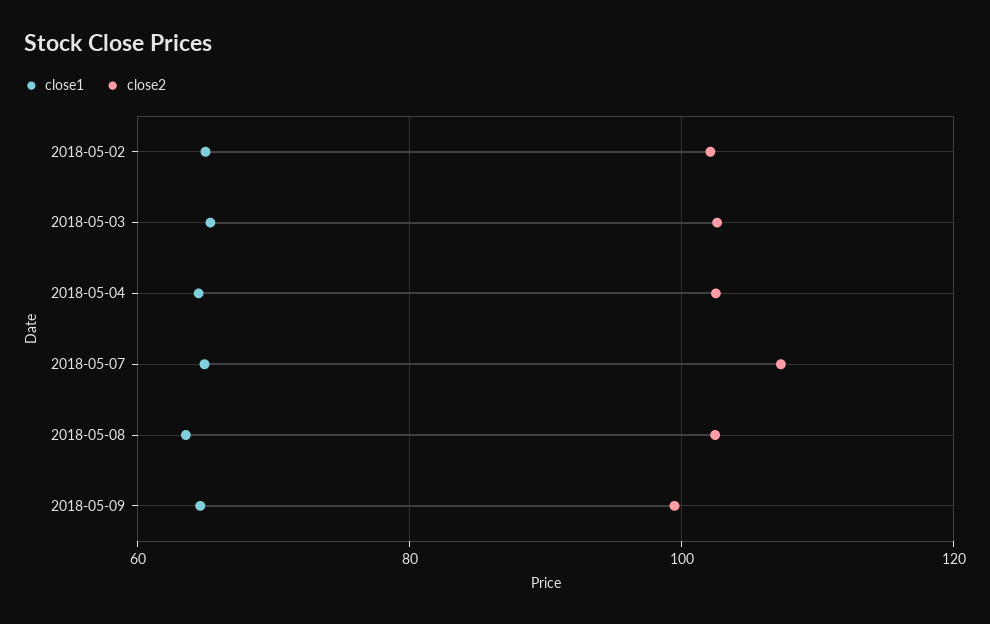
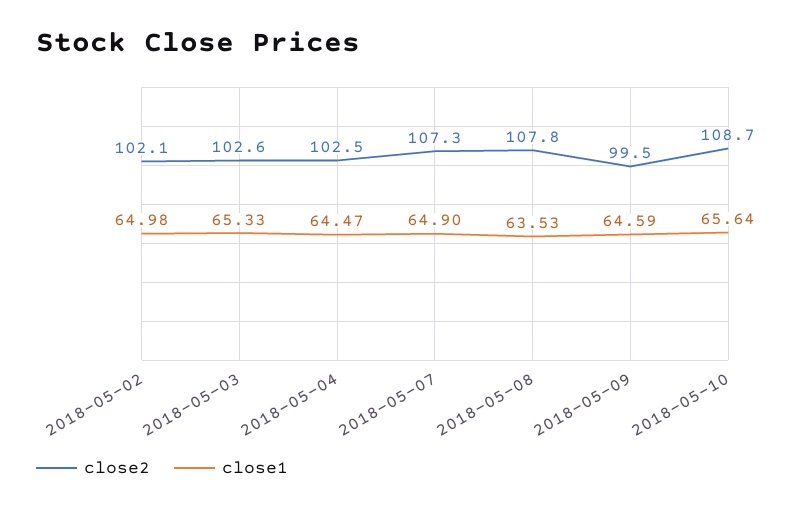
close2, 2018-05-08: 102 -> 107.8
close2, 2018-05-10: none -> 108.7
close1, 2018-05-10: none -> 65.64

